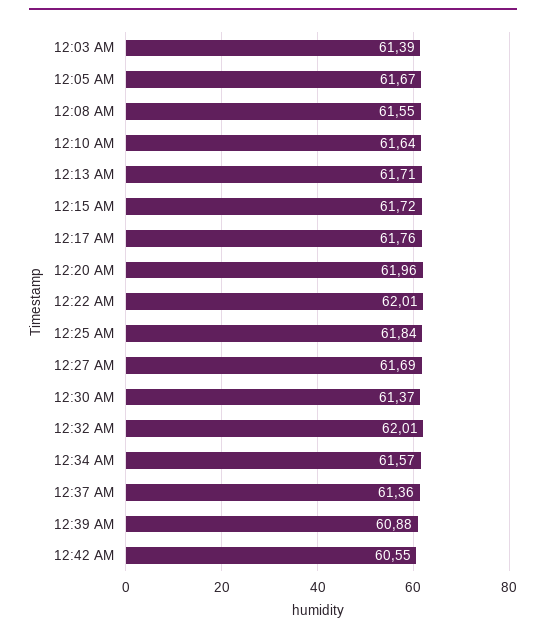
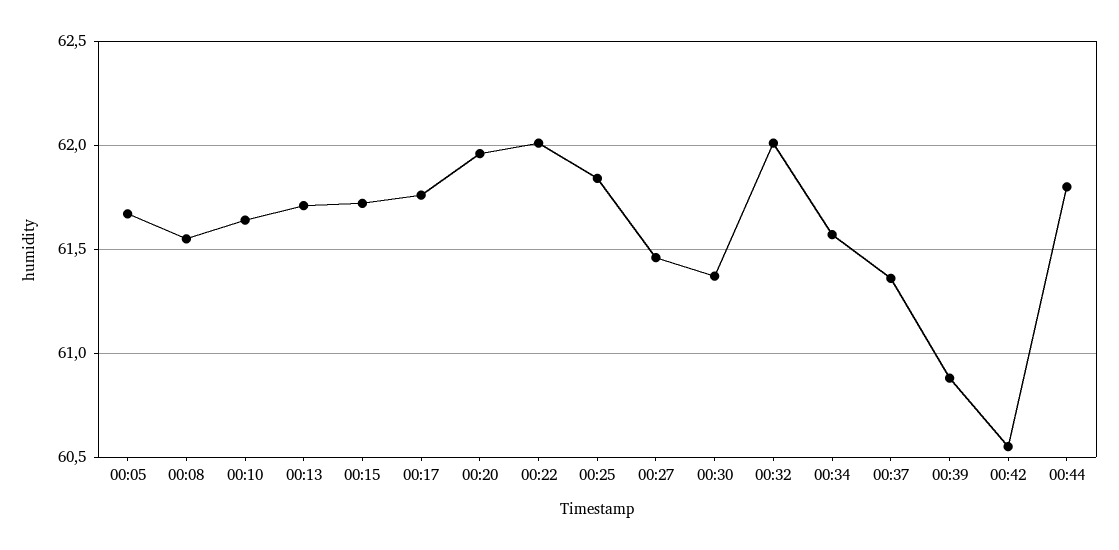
12:03 AM: 61.39 -> none
12:27 AM: 61.69 -> 61.45
00:44: none -> 61.8

